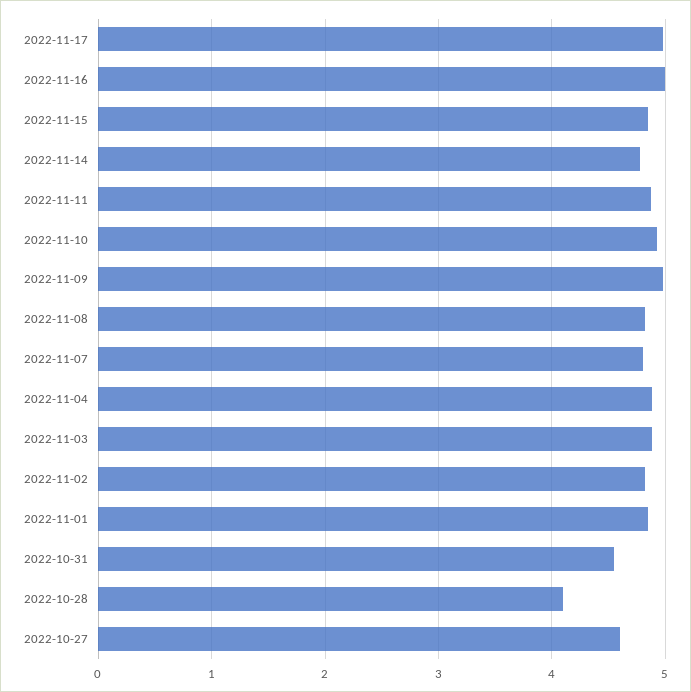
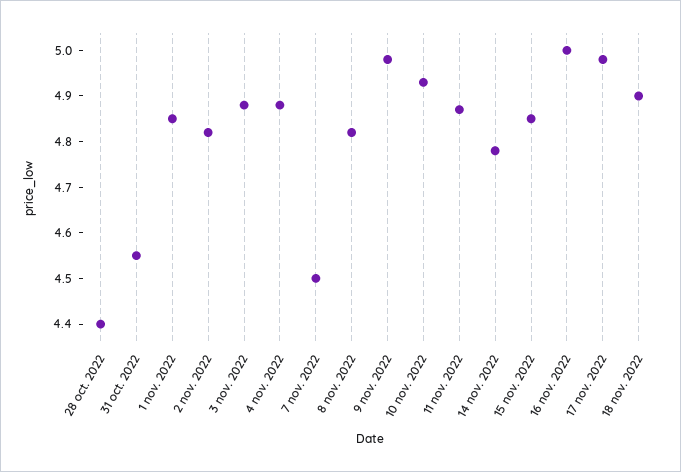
2022-11-07: 4.8 -> 4.5
2022-10-28: 4.1 -> 4.4
2022-10-27: 4.6 -> none
18 nov. 2022: none -> 4.9

